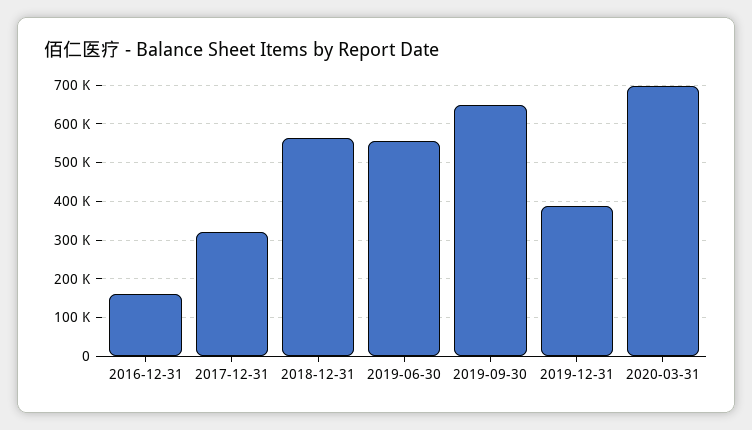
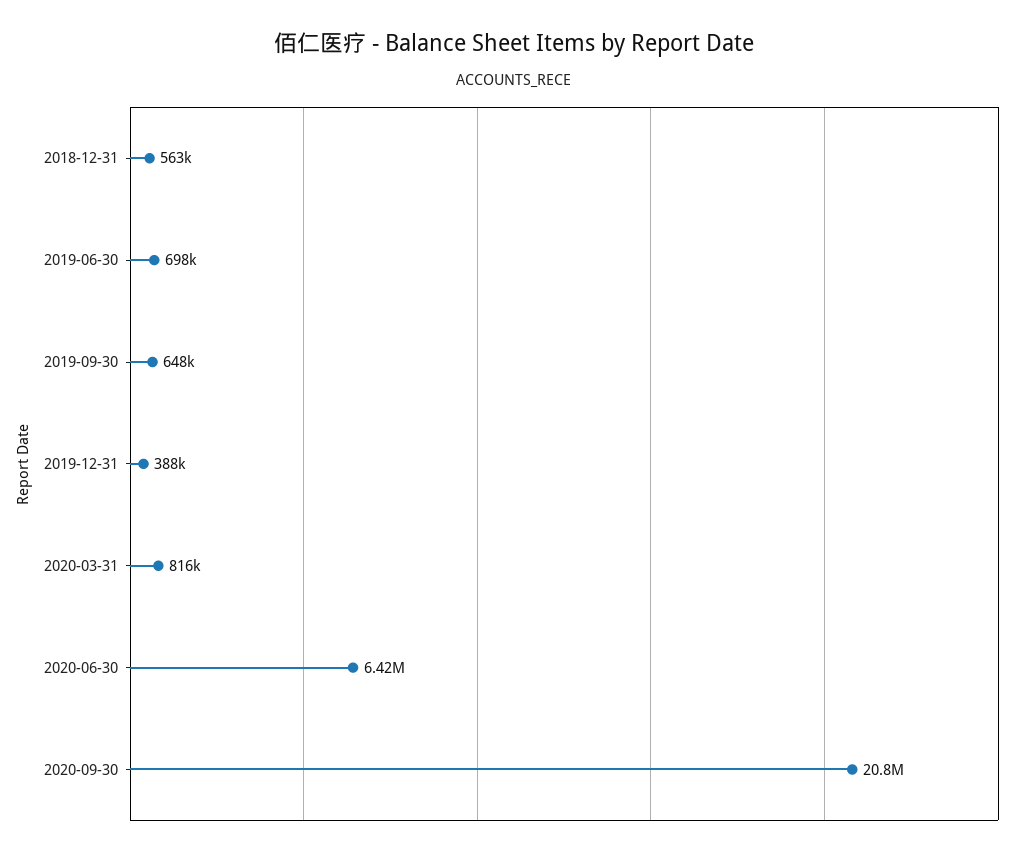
2016-12-31: 160000 -> none
2017-12-31: 320000 -> none
2019-06-30: 560000 -> 698000
2020-03-31: 700000 -> 816000
2020-06-30: none -> 6420000
2020-09-30: none -> 20800000

